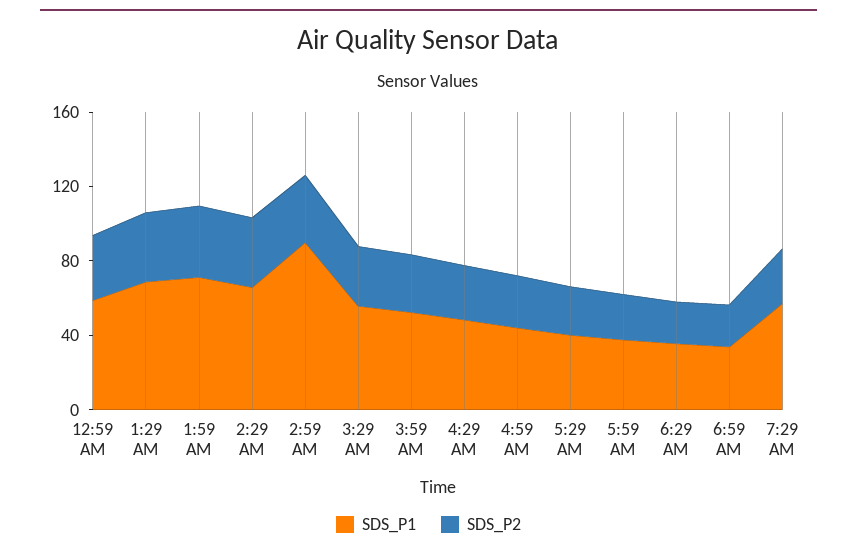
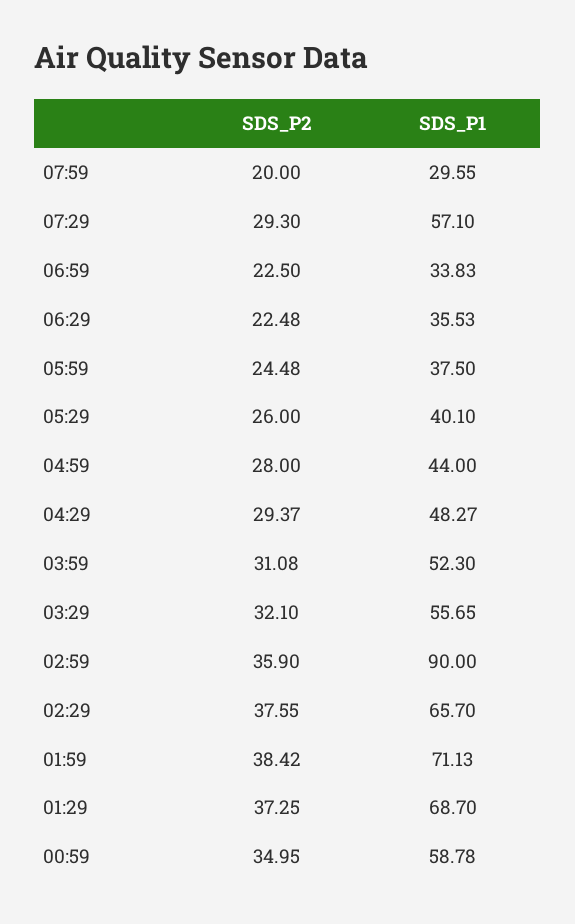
SDS_P2, 07:59: none -> 20
SDS_P1, 07:59: none -> 29.55

